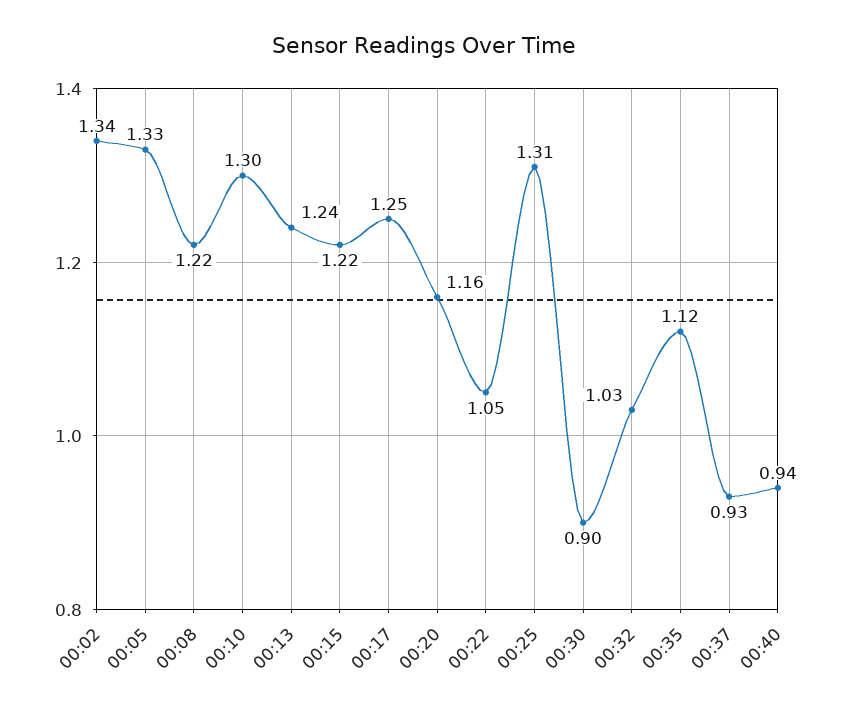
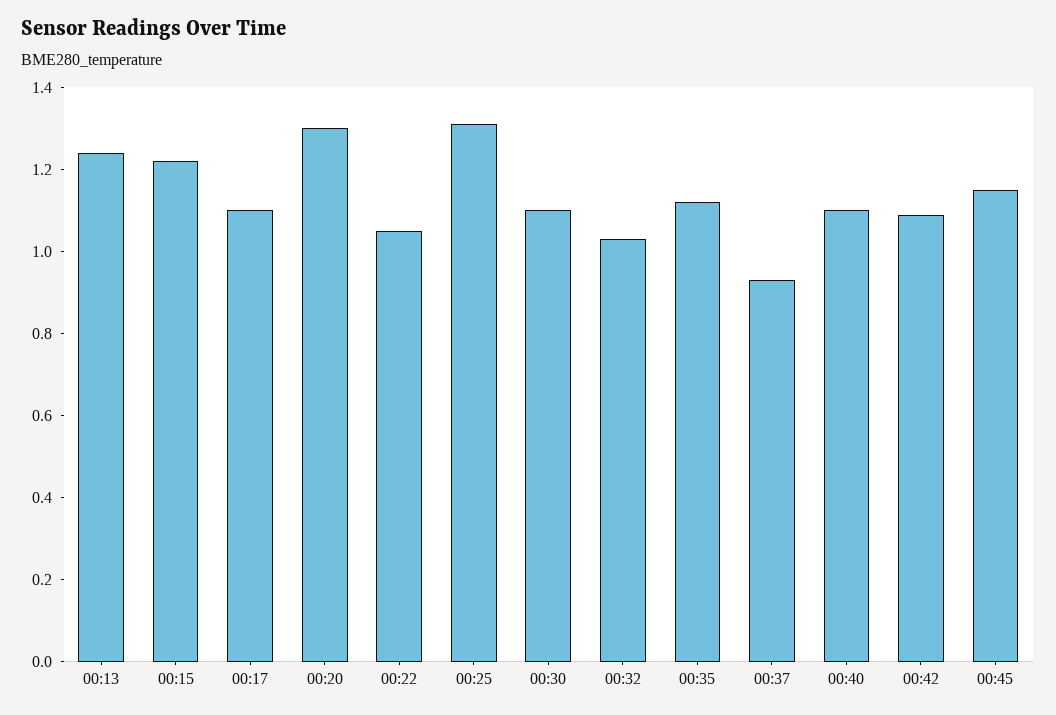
00:02: 1.34 -> none
00:05: 1.33 -> none
00:08: 1.22 -> none
00:10: 1.3 -> none
00:17: 1.25 -> 1.1
00:20: 1.16 -> 1.3
00:30: 0.9 -> 1.1
00:40: 0.94 -> 1.1
00:42: none -> 1.1
00:45: none -> 1.15

